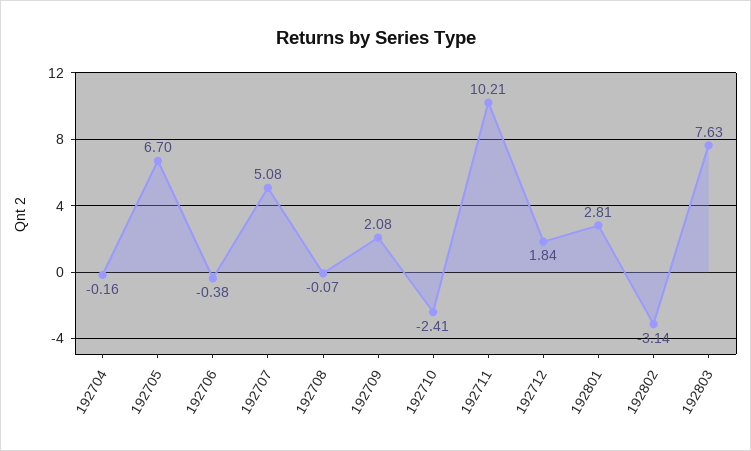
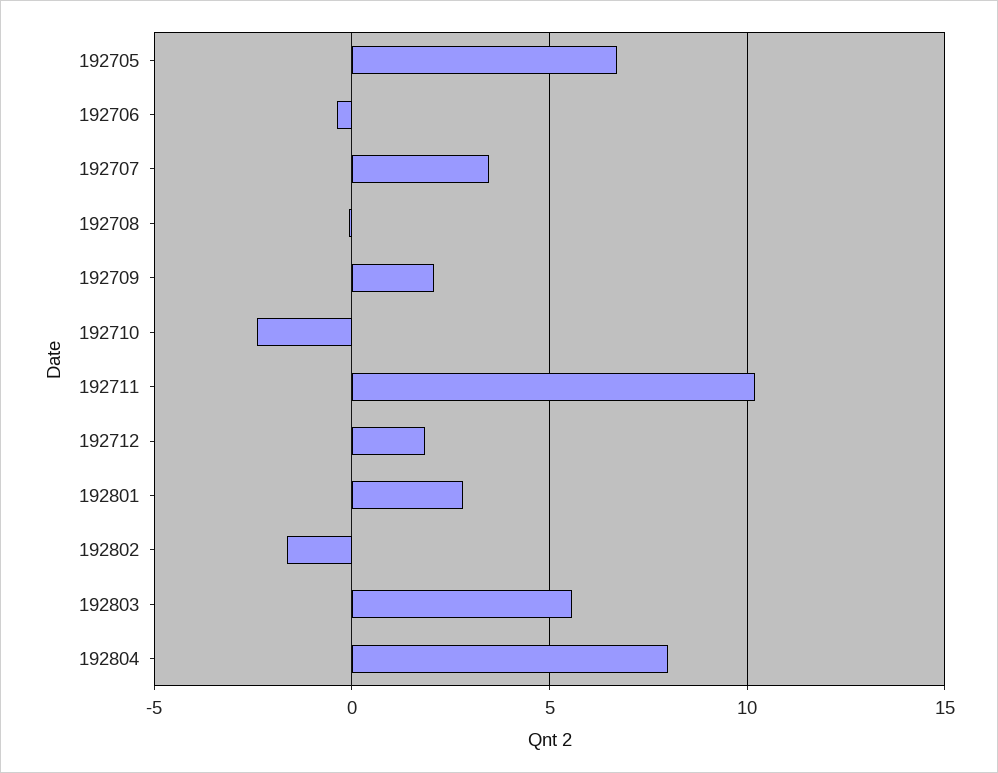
192704: -0.16 -> none
192707: 5.08 -> 3.5
192802: -3.14 -> -1.5
192803: 7.63 -> 5.5
192804: none -> 8

